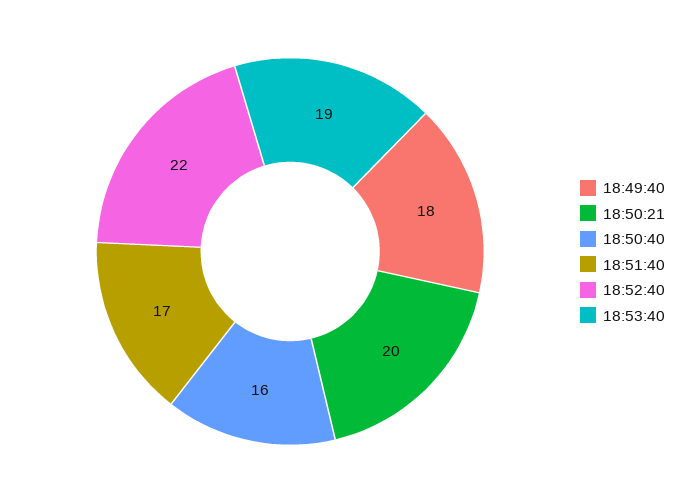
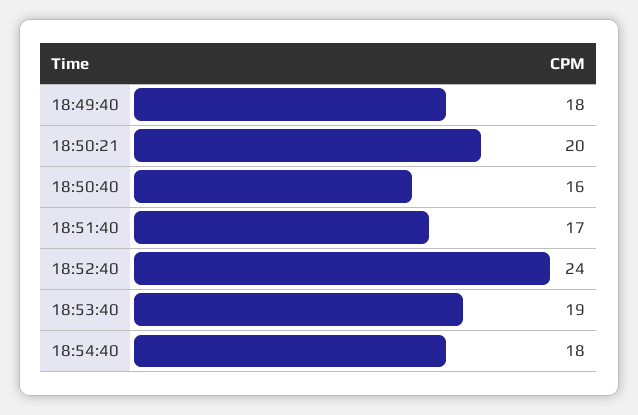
18:52:40: 22 -> 24
18:54:40: none -> 18

